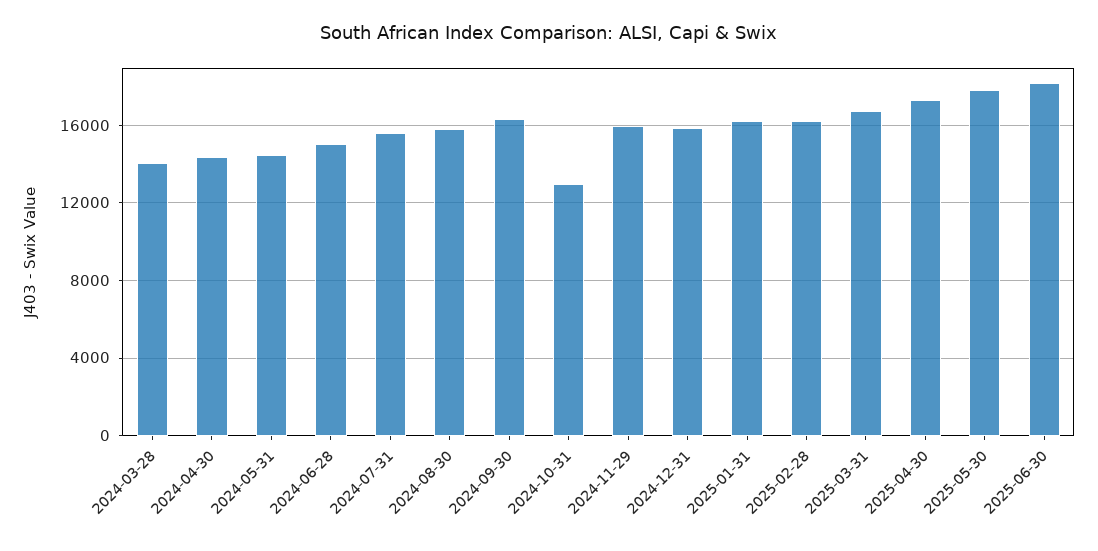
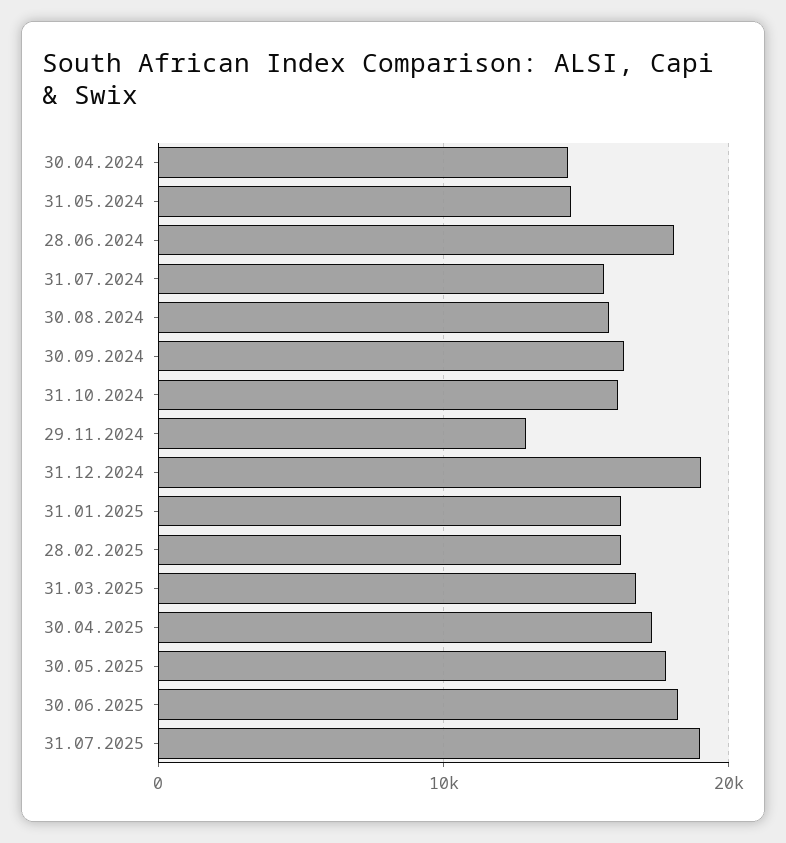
2024-03-28: 14000 -> none
2024-06-28: 15000 -> 18000
2024-10-31: 13000 -> 16000
2024-11-29: 16000 -> 13000
2024-12-31: 16000 -> 19000
31.07.2025: none -> 19000

